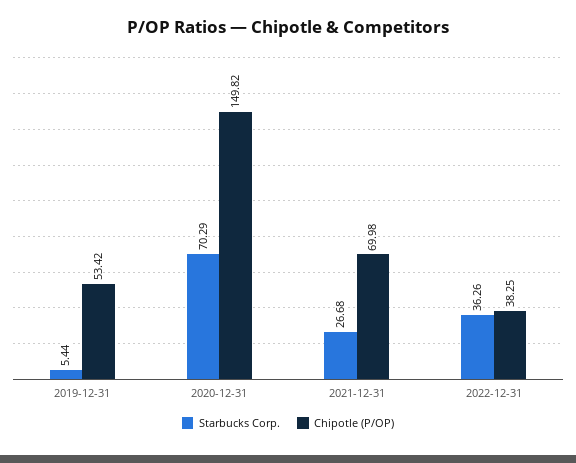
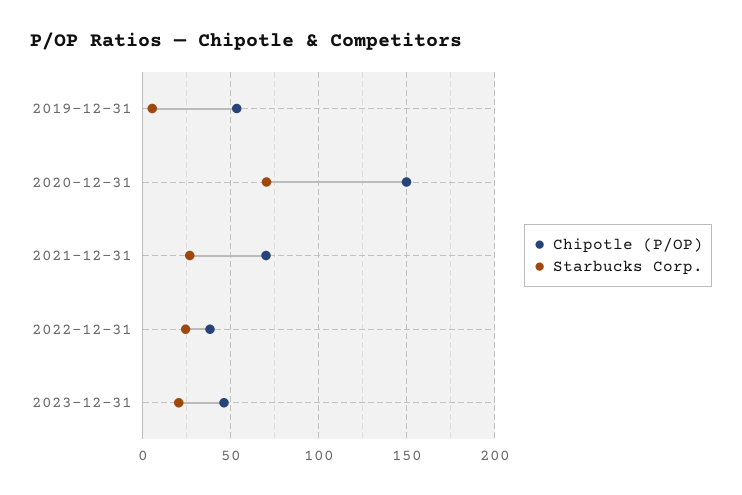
Starbucks Corp., 2022-12-31: 36.26 -> 25
Chipotle (P/OP), 2023-12-31: none -> 45
Starbucks Corp., 2023-12-31: none -> 20

